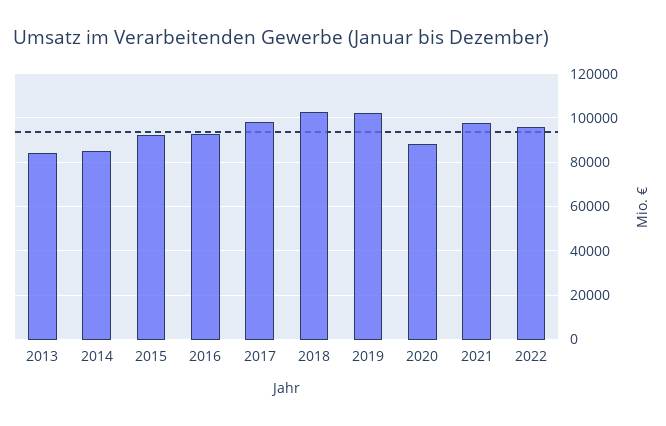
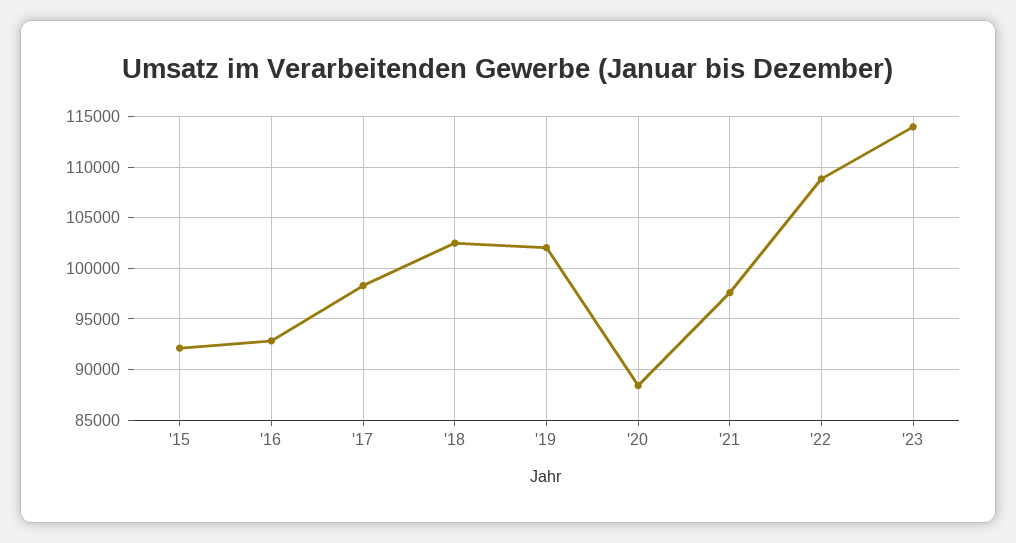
2013: 85000 -> none
2014: 85000 -> none
2022: 95000 -> 109000
'23: none -> 114000

